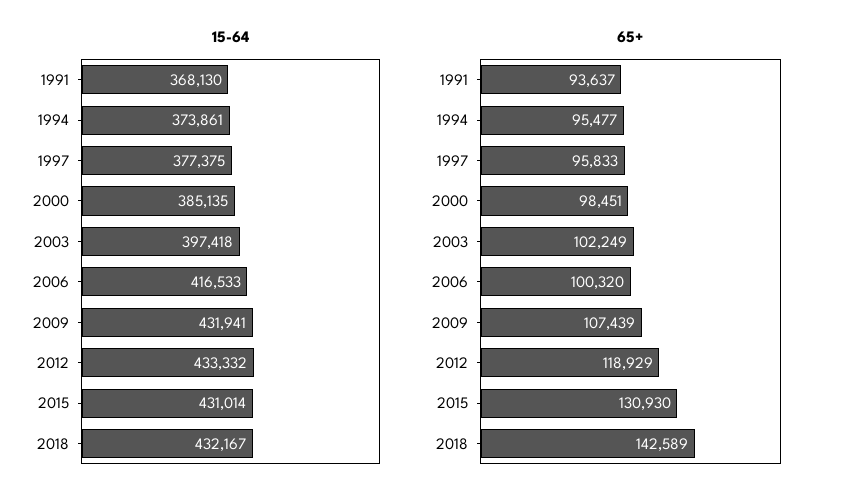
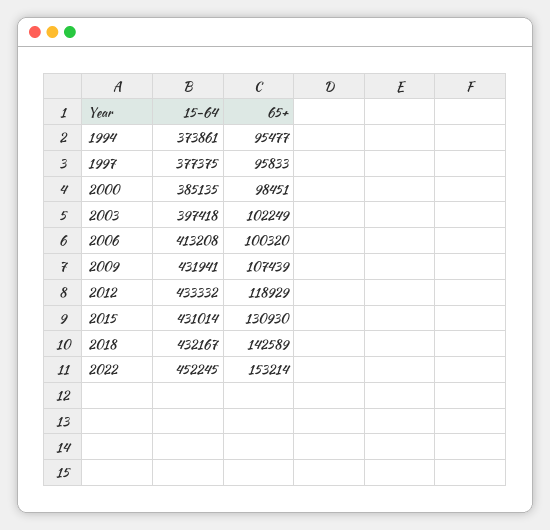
15-64, 1991: 368130 -> none
15-64, 2006: 416533 -> 413208
65+, 1991: 93637 -> none
15-64, 2022: none -> 452245
65+, 2022: none -> 153214

